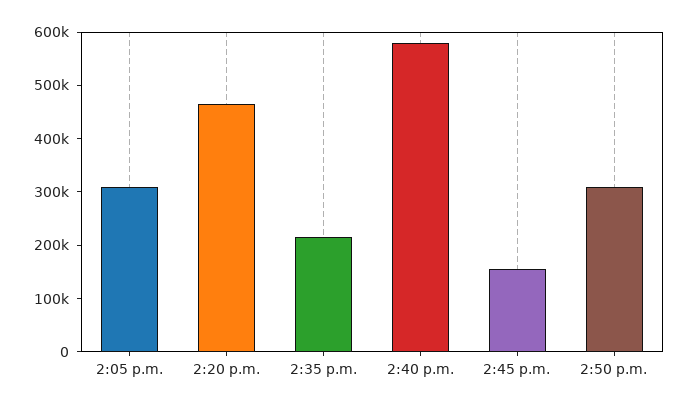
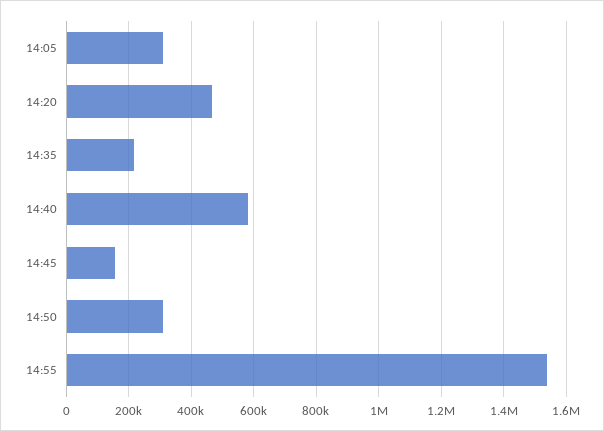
14:55: none -> 1540000

